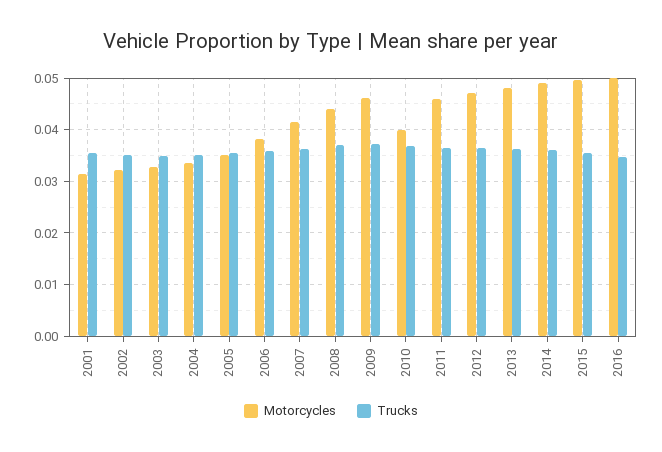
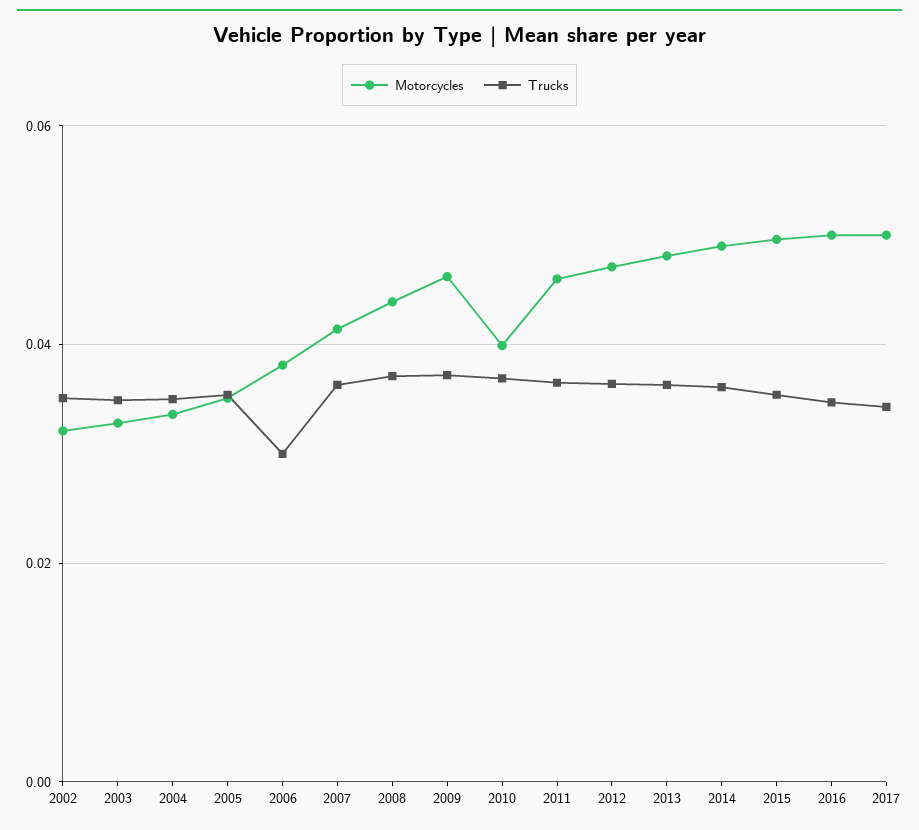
Motorcycles, 2001: 0.032 -> none
Trucks, 2001: 0.036 -> none
Trucks, 2006: 0.036 -> 0.03
Motorcycles, 2017: none -> 0.05
Trucks, 2017: none -> 0.034

